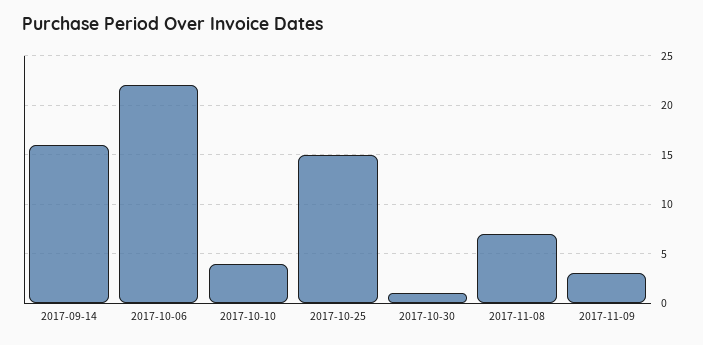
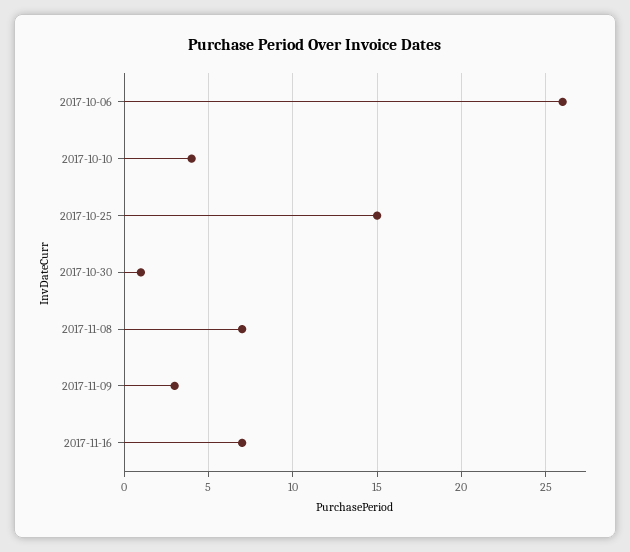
2017-09-14: 16 -> none
2017-10-06: 22 -> 26
2017-11-16: none -> 7

